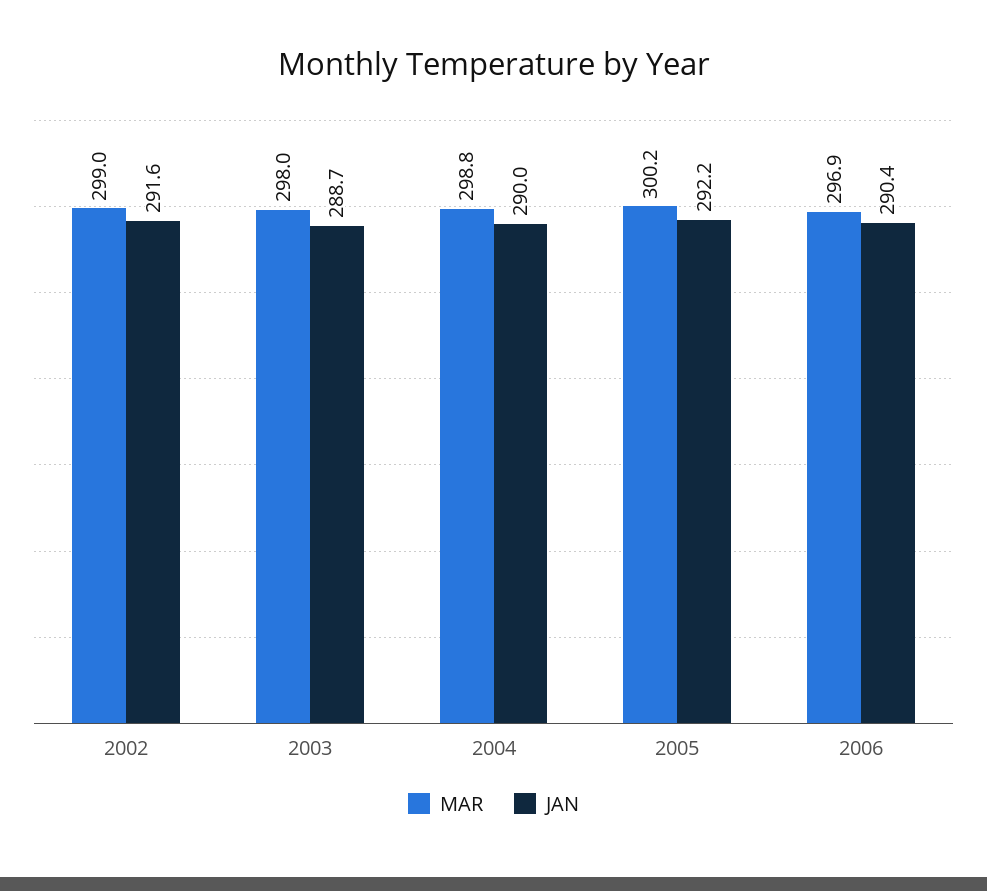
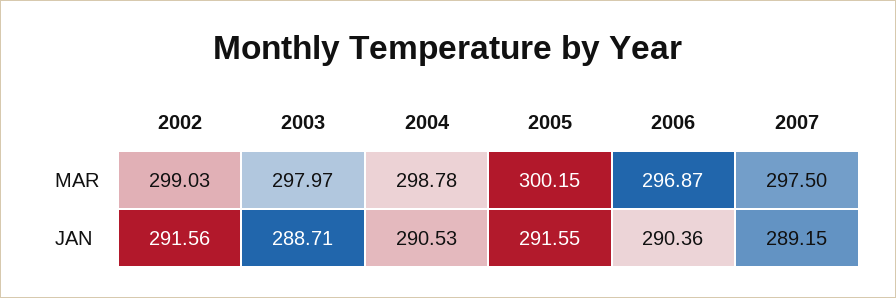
JAN, 2004: 290 -> 290.53
JAN, 2005: 292.2 -> 291.55
MAR, 2007: none -> 297.5
JAN, 2007: none -> 289.15

